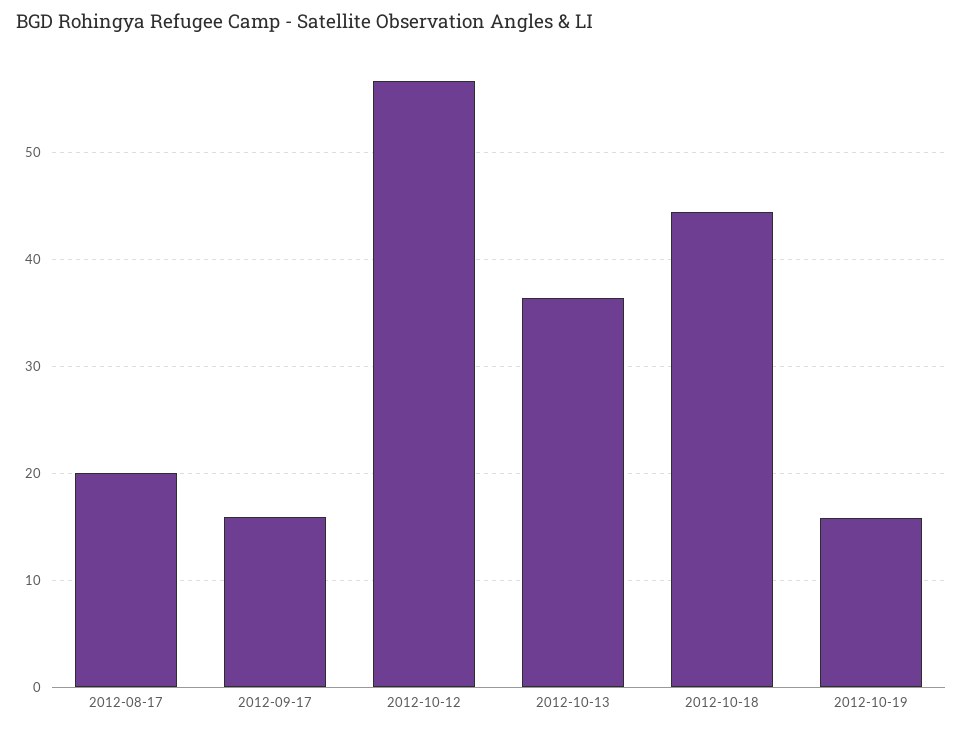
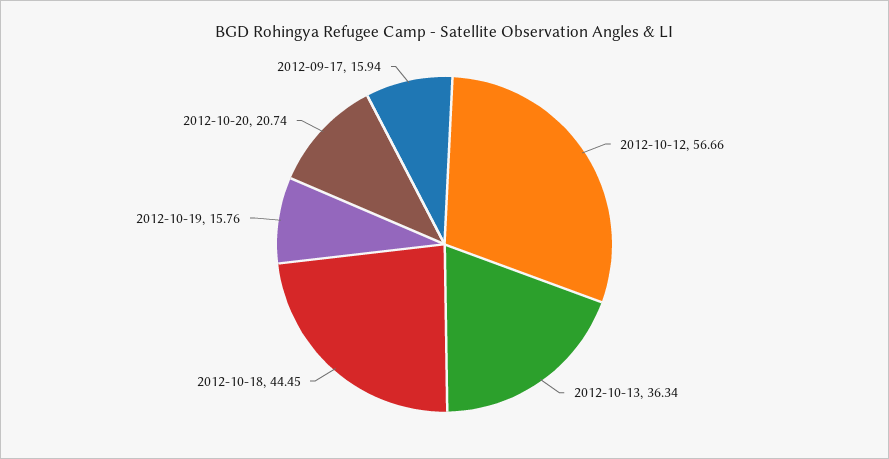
2012-08-17: 20 -> none
2012-10-20: none -> 20.74

